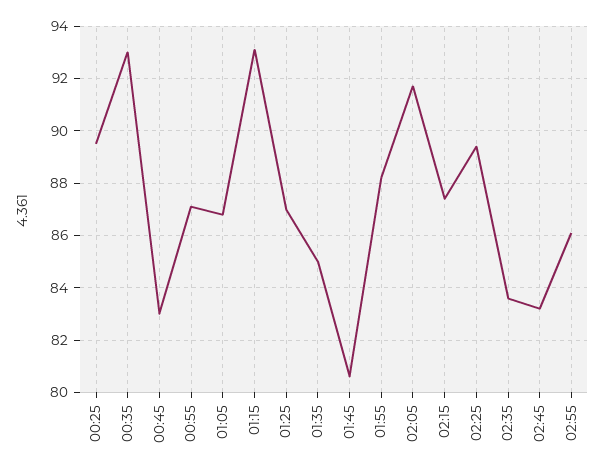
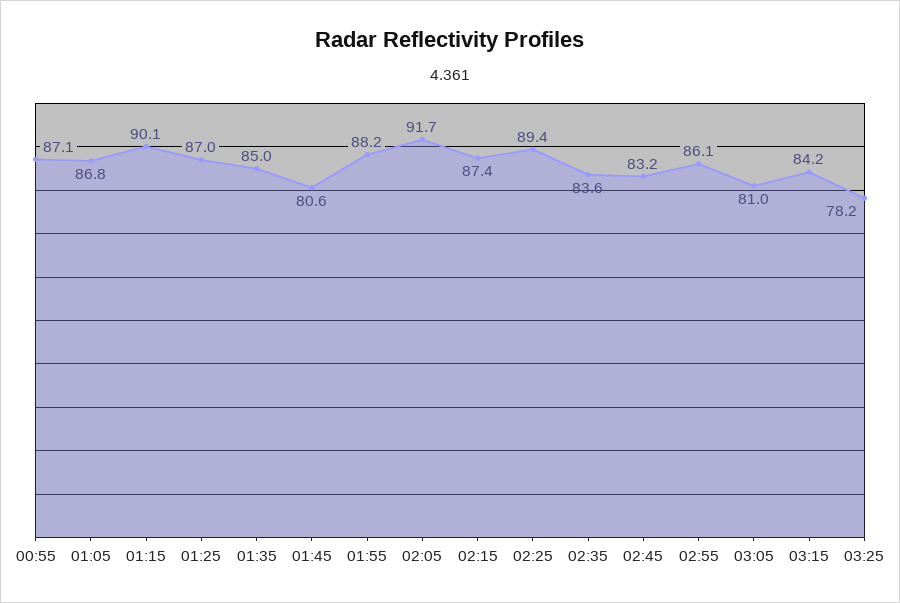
00:25: 89.5 -> none
00:35: 93 -> none
00:45: 83 -> none
01:15: 93 -> 90.1
03:05: none -> 81
03:15: none -> 84.2
03:25: none -> 78.2

